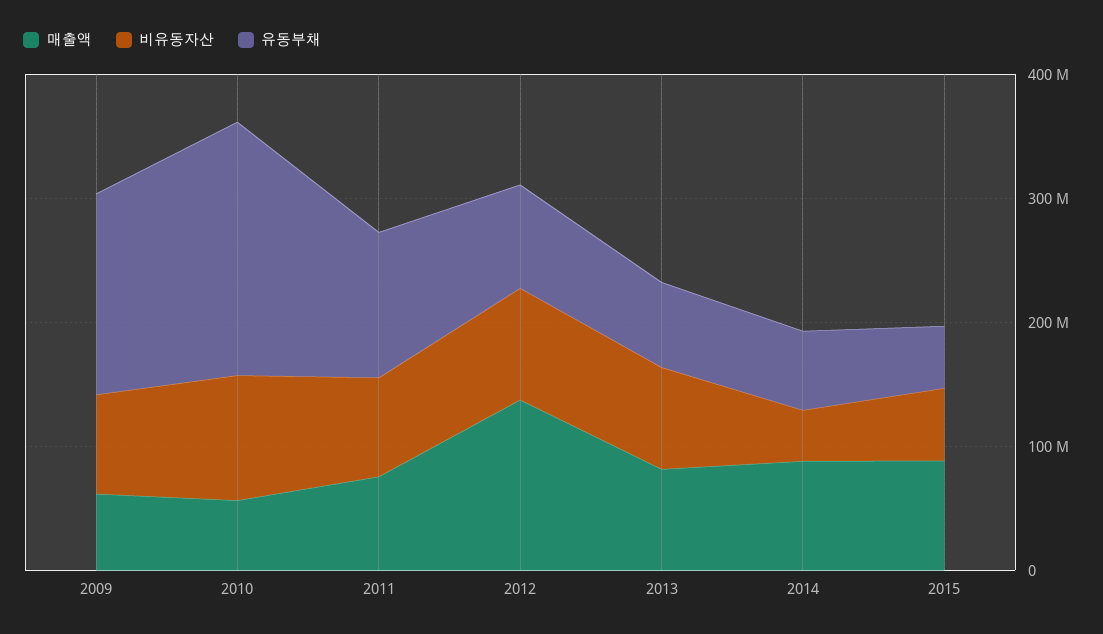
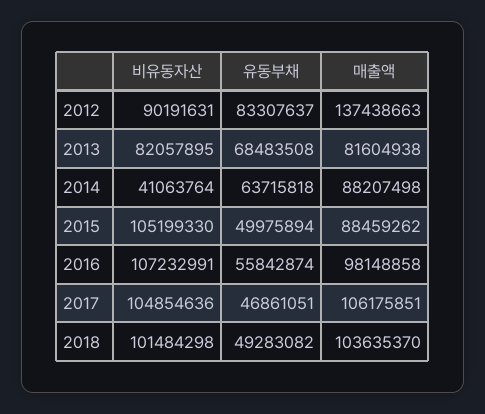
매출액, 2009: 60000000 -> none
비유동자산, 2009: 80000000 -> none
유동부채, 2009: 160000000 -> none
매출액, 2010: 60000000 -> none
비유동자산, 2010: 100000000 -> none
유동부채, 2010: 200000000 -> none
매출액, 2011: 80000000 -> none
비유동자산, 2011: 80000000 -> none
유동부채, 2011: 120000000 -> none
비유동자산, 2015: 60000000 -> 105199330
비유동자산, 2016: none -> 107232991
유동부채, 2016: none -> 55842874
매출액, 2016: none -> 98148858
비유동자산, 2017: none -> 104854636
유동부채, 2017: none -> 46861051
매출액, 2017: none -> 106175851
비유동자산, 2018: none -> 101484298
유동부채, 2018: none -> 49283082
매출액, 2018: none -> 103635370

